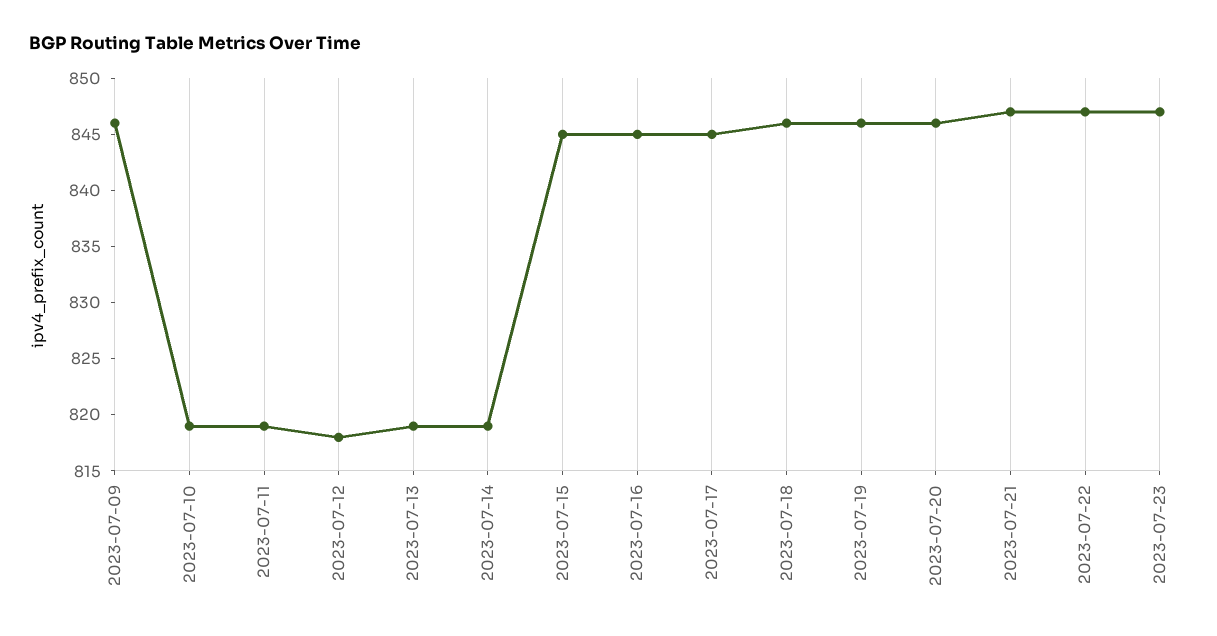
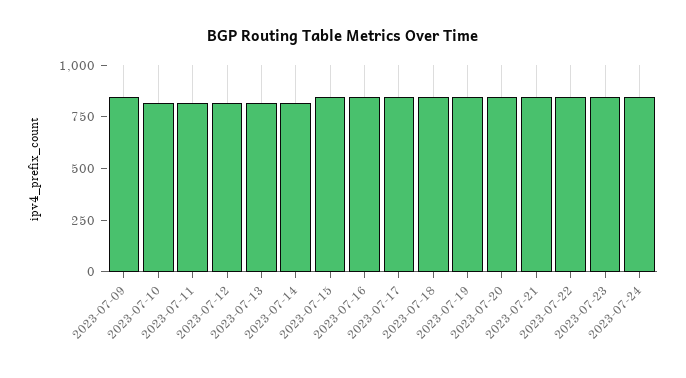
2023-07-24: none -> 850

